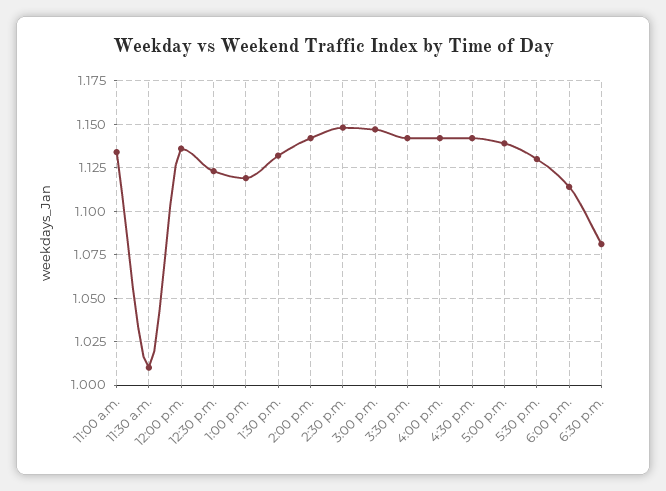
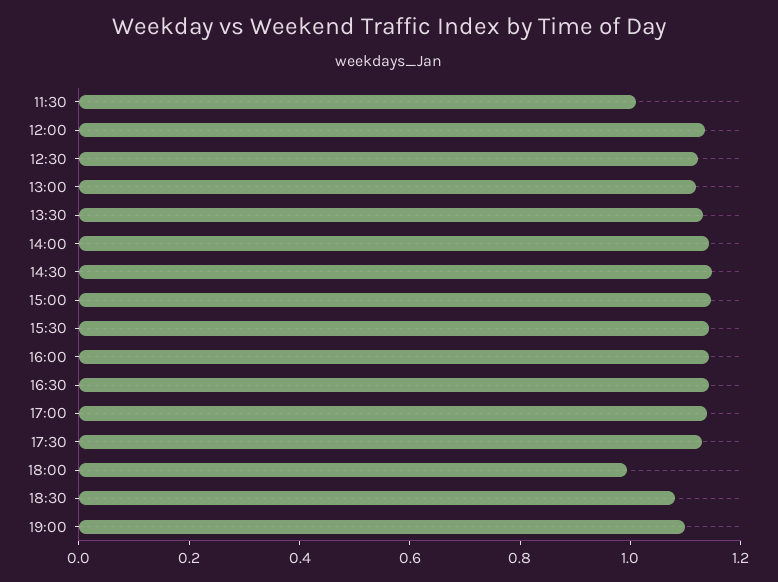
11:00 a.m.: 1.135 -> none
6:00 p.m.: 1.115 -> 1
19:00: none -> 1.1

